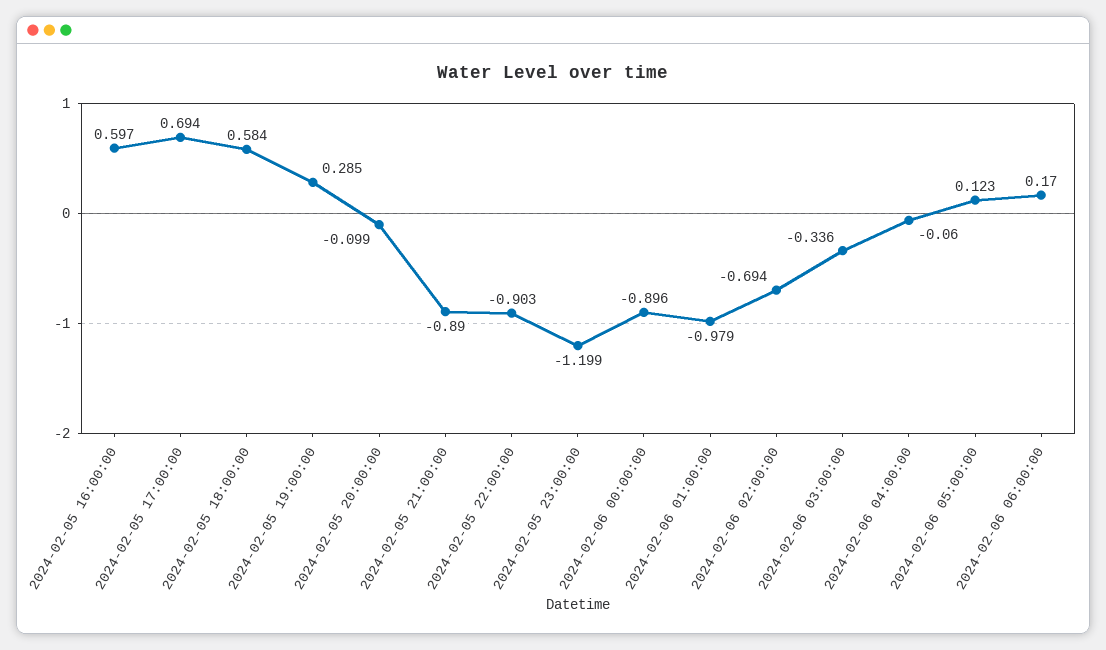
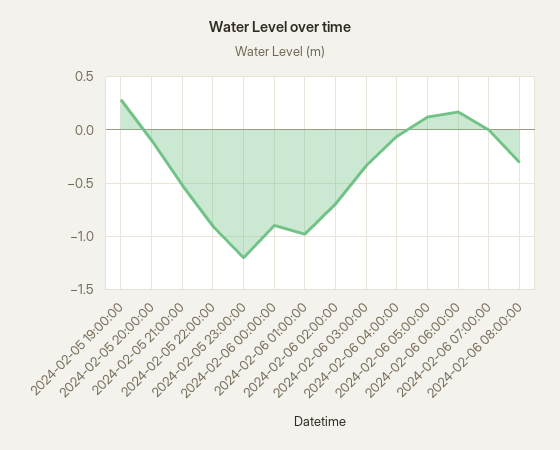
2024-02-05 16:00:00: 0.597 -> none
2024-02-05 17:00:00: 0.694 -> none
2024-02-05 18:00:00: 0.584 -> none
2024-02-05 21:00:00: -0.89 -> -0.5
2024-02-06 07:00:00: none -> 0
2024-02-06 08:00:00: none -> -0.3

